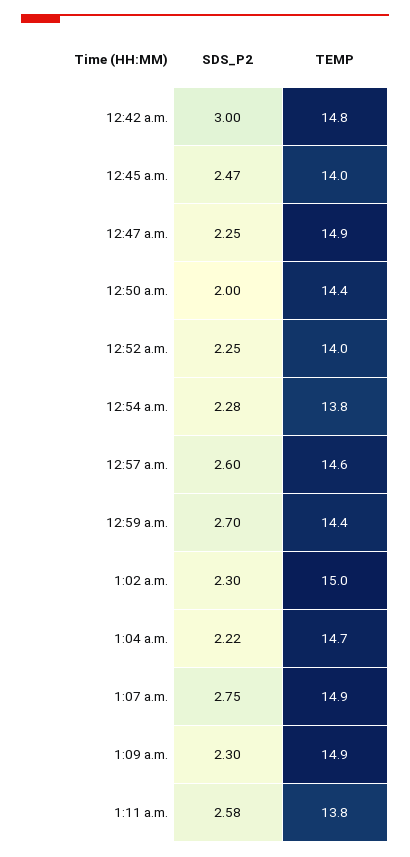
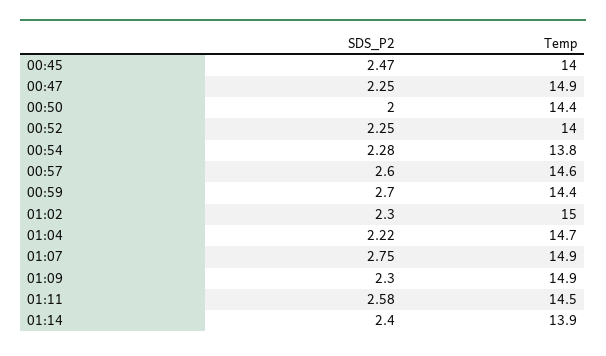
SDS_P2, 12:42 a.m.: 3 -> none
TEMP, 12:42 a.m.: 14.8 -> none
TEMP, 1:11 a.m.: 13.8 -> 14.5
SDS_P2, 01:14: none -> 2.4
TEMP, 01:14: none -> 13.9

